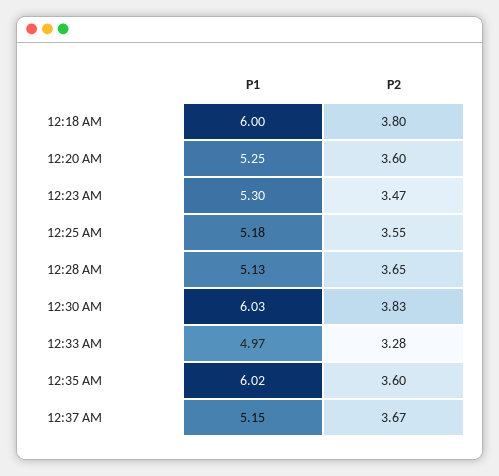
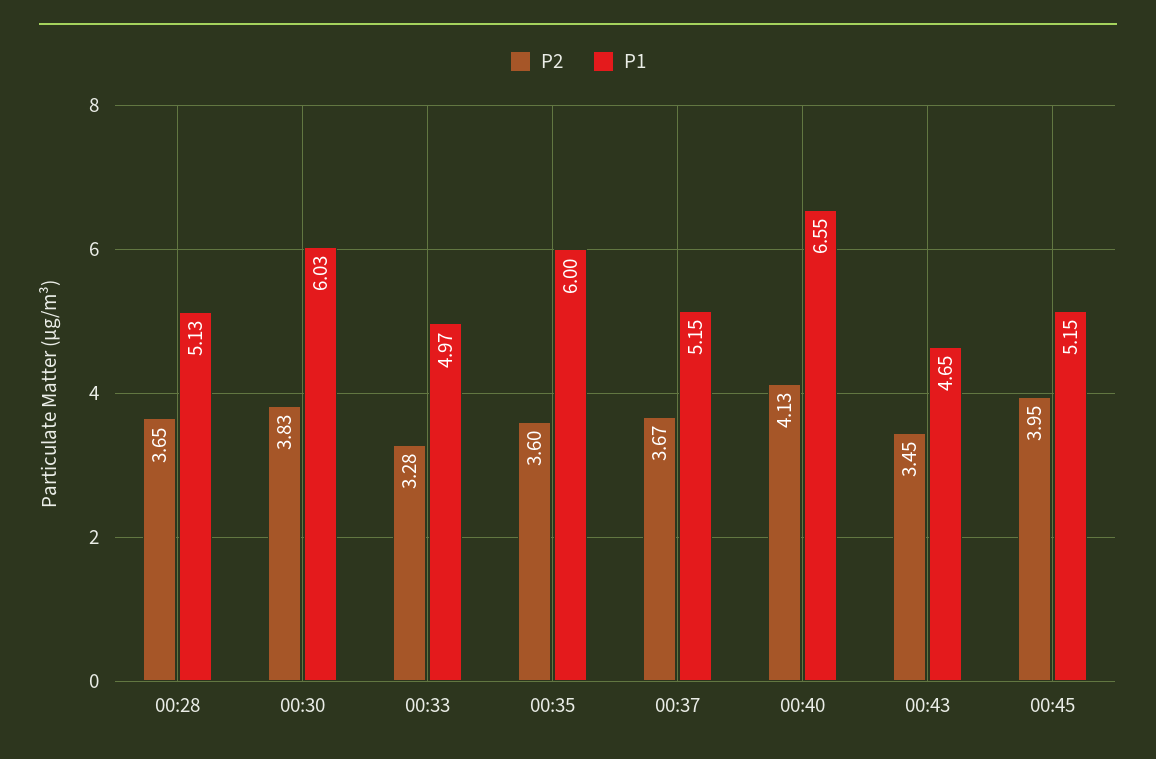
P1, 12:18 AM: 6 -> none
P2, 12:18 AM: 3.8 -> none
P1, 12:20 AM: 5.25 -> none
P2, 12:20 AM: 3.6 -> none
P1, 12:23 AM: 5.3 -> none
P2, 12:23 AM: 3.47 -> none
P1, 12:25 AM: 5.18 -> none
P2, 12:25 AM: 3.55 -> none
P1, 12:35 AM: 6.02 -> 6
P2, 00:40: none -> 4.13
P1, 00:40: none -> 6.55
P2, 00:43: none -> 3.45
P1, 00:43: none -> 4.65
P2, 00:45: none -> 3.95
P1, 00:45: none -> 5.15

